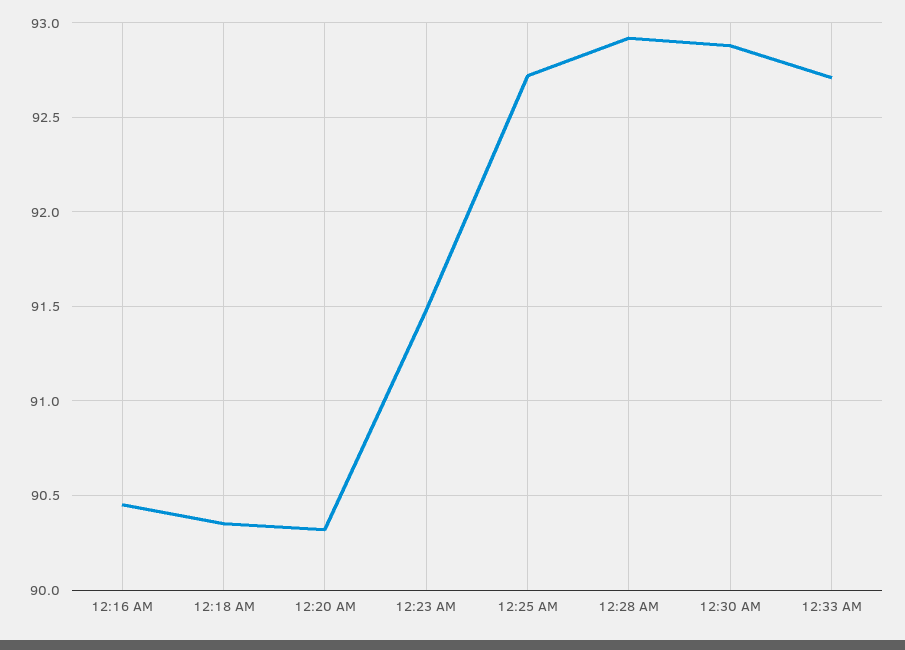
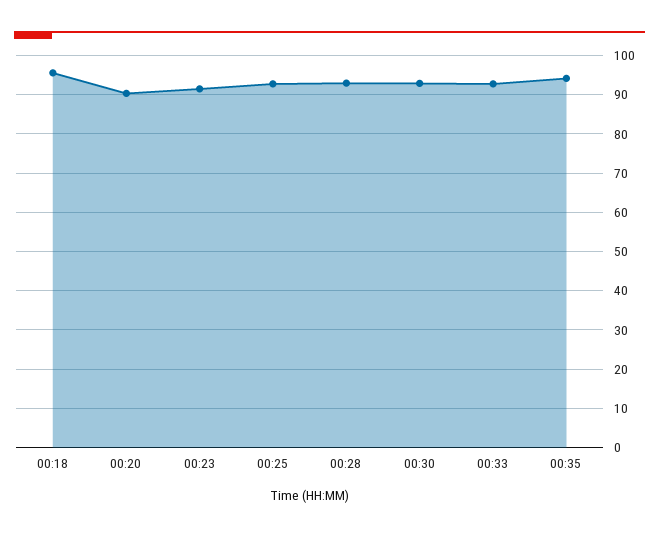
12:16 AM: 90.45 -> none
12:18 AM: 90.35 -> 96
00:35: none -> 94

